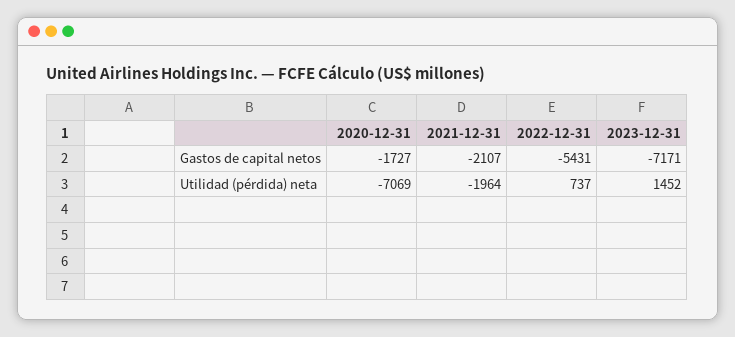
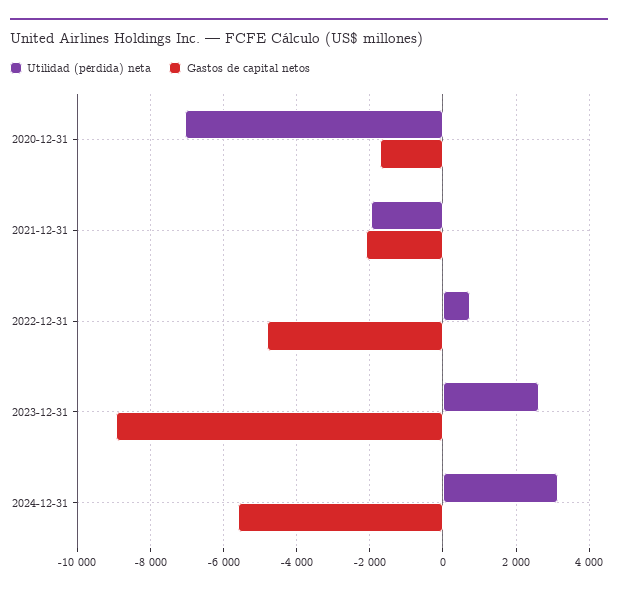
Gastos de capital netos, 2022-12-31: -5431 -> -4800
Gastos de capital netos, 2023-12-31: -7171 -> -9000
Utilidad (pérdida) neta, 2023-12-31: 1452 -> 2600
Utilidad (pérdida) neta, 2024-12-31: none -> 3200
Gastos de capital netos, 2024-12-31: none -> -5600

